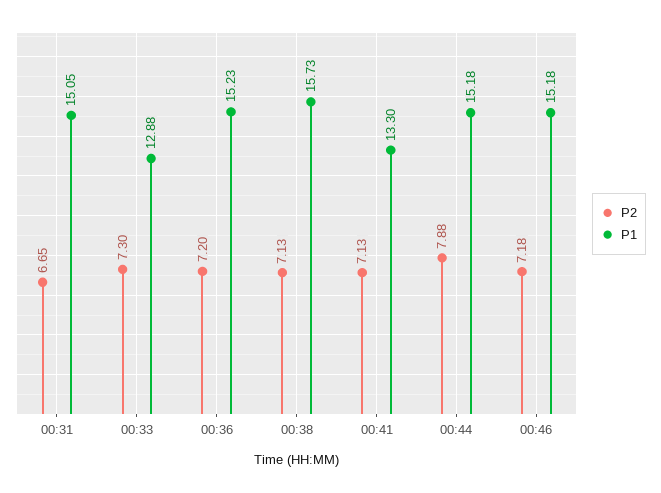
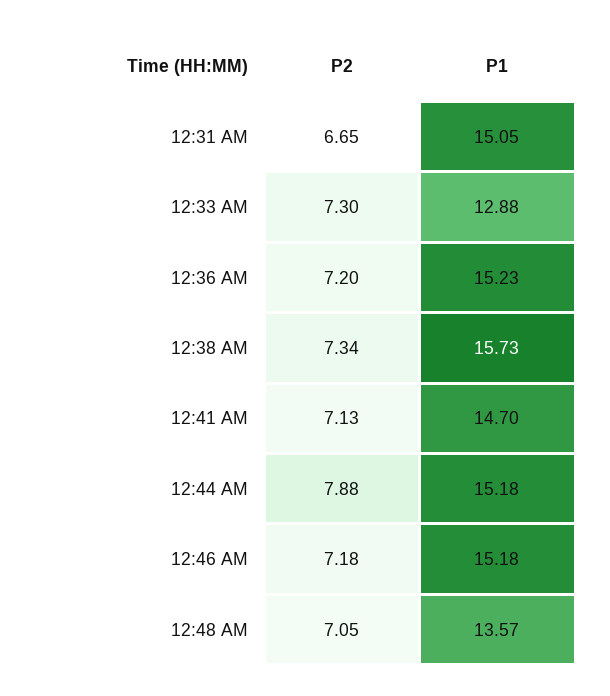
P2, 00:38: 7.13 -> 7.34
P1, 00:41: 13.3 -> 14.7
P2, 12:48 AM: none -> 7.05
P1, 12:48 AM: none -> 13.57

